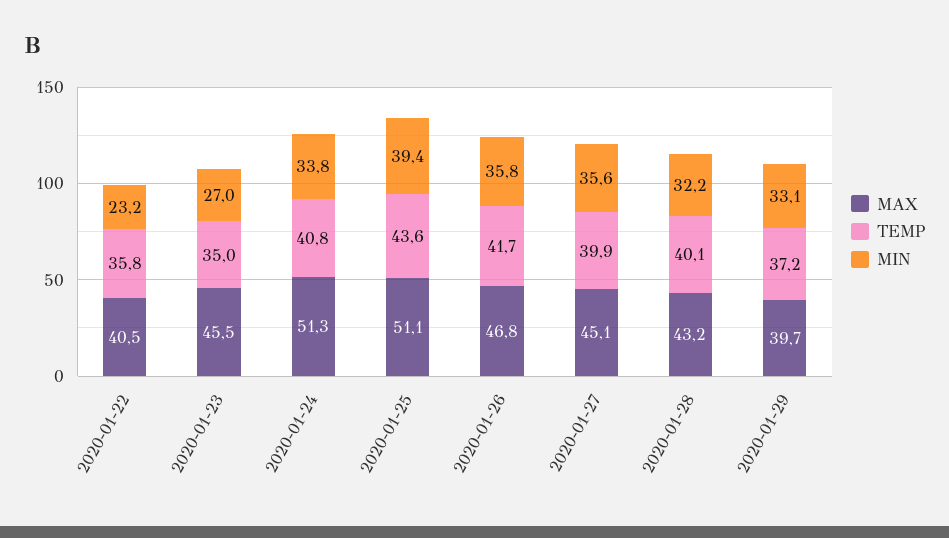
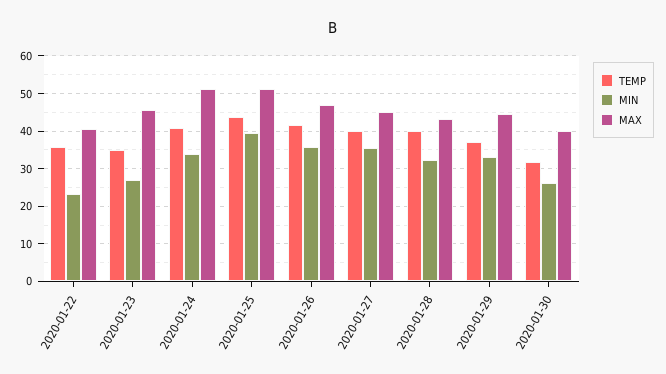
MAX, 2020-01-29: 39.7 -> 44
TEMP, 2020-01-30: none -> 32
MIN, 2020-01-30: none -> 26
MAX, 2020-01-30: none -> 40

